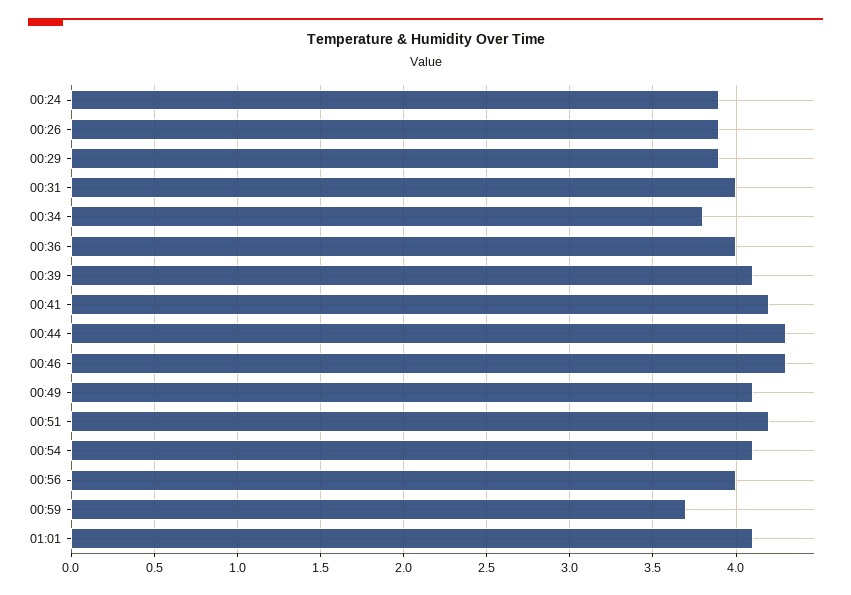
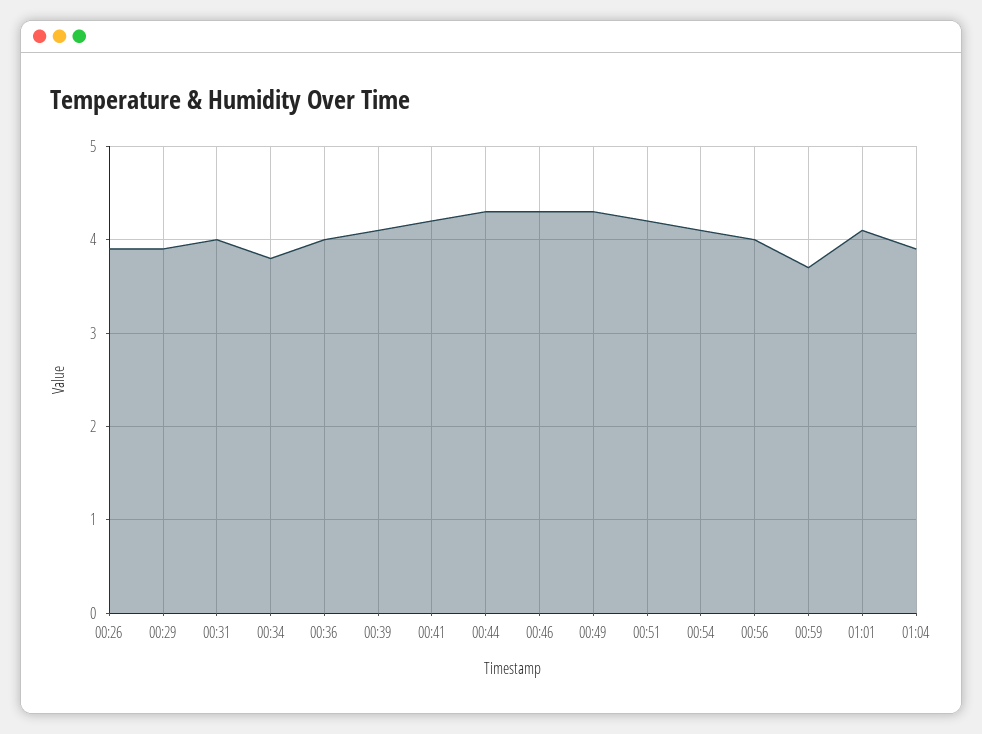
00:24: 3.9 -> none
00:49: 4.1 -> 4.3
01:04: none -> 3.9

